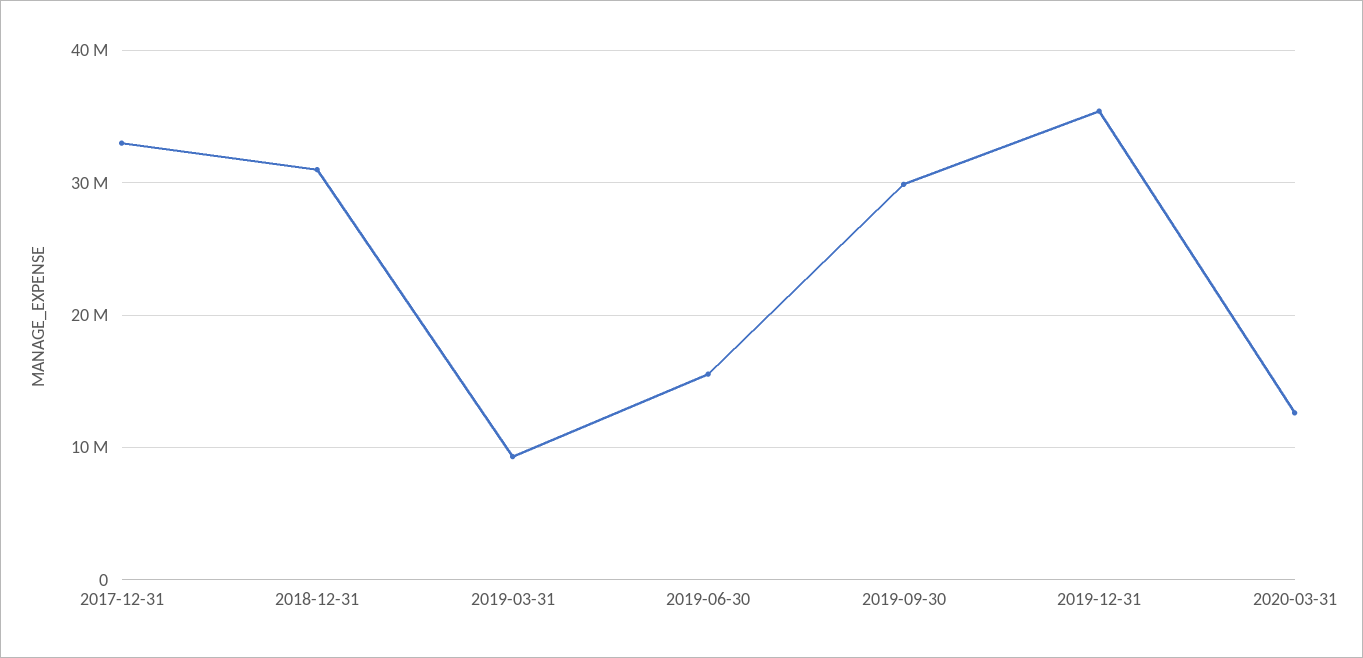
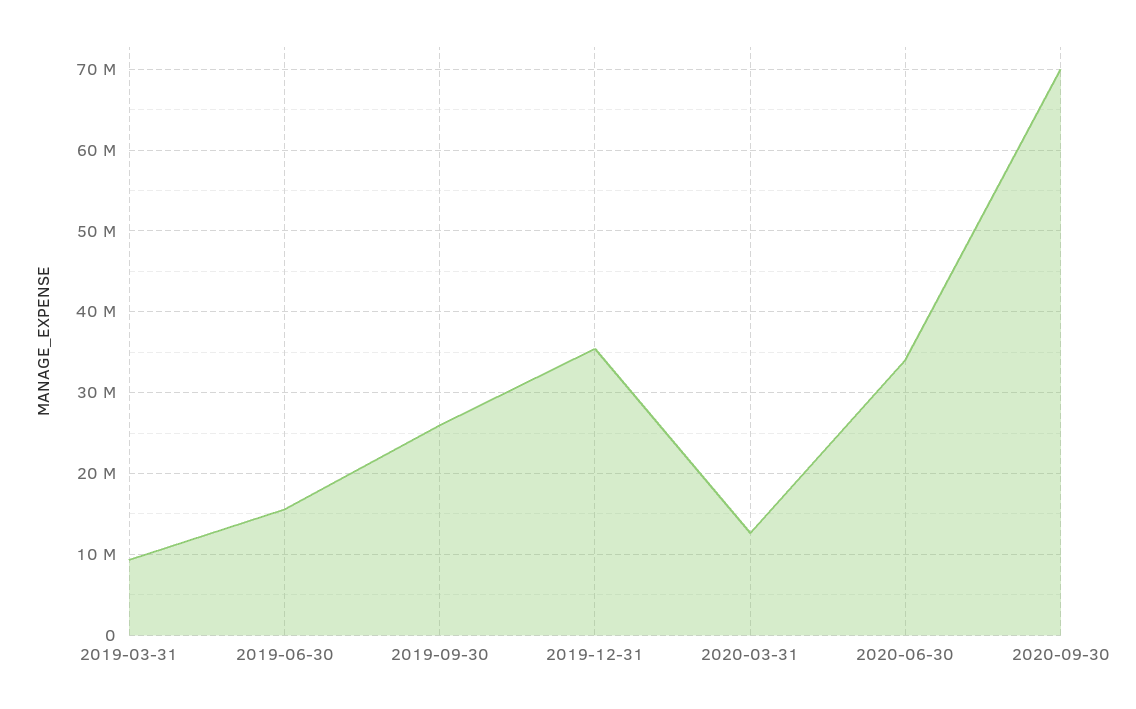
2017-12-31: 33000000 -> none
2018-12-31: 31000000 -> none
2019-09-30: 30000000 -> 26000000
2020-06-30: none -> 34000000
2020-09-30: none -> 70000000

